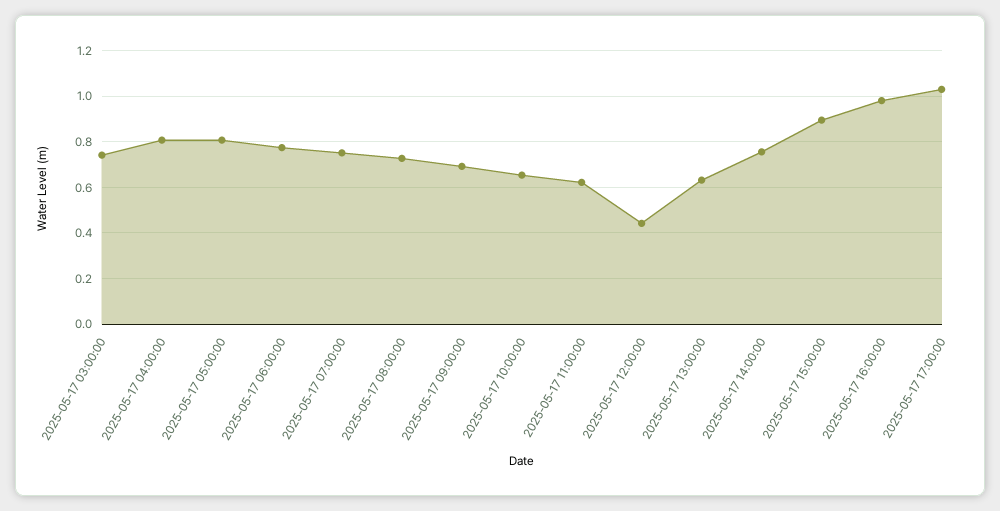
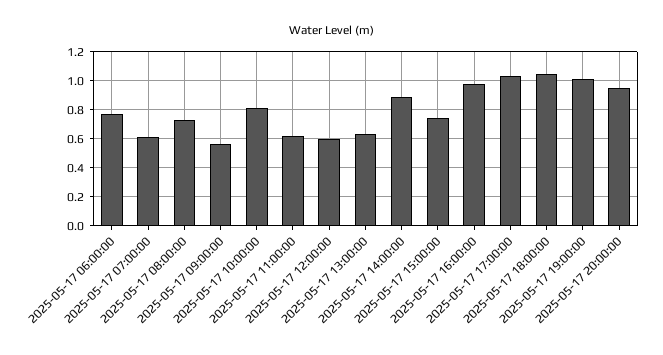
2025-05-17 03:00:00: 0.75 -> none
2025-05-17 04:00:00: 0.8 -> none
2025-05-17 05:00:00: 0.8 -> none
2025-05-17 07:00:00: 0.75 -> 0.6
2025-05-17 09:00:00: 0.7 -> 0.55
2025-05-17 10:00:00: 0.65 -> 0.8
2025-05-17 12:00:00: 0.45 -> 0.6
2025-05-17 14:00:00: 0.75 -> 0.9
2025-05-17 15:00:00: 0.9 -> 0.75
2025-05-17 18:00:00: none -> 1.05
2025-05-17 19:00:00: none -> 1
2025-05-17 20:00:00: none -> 0.95

